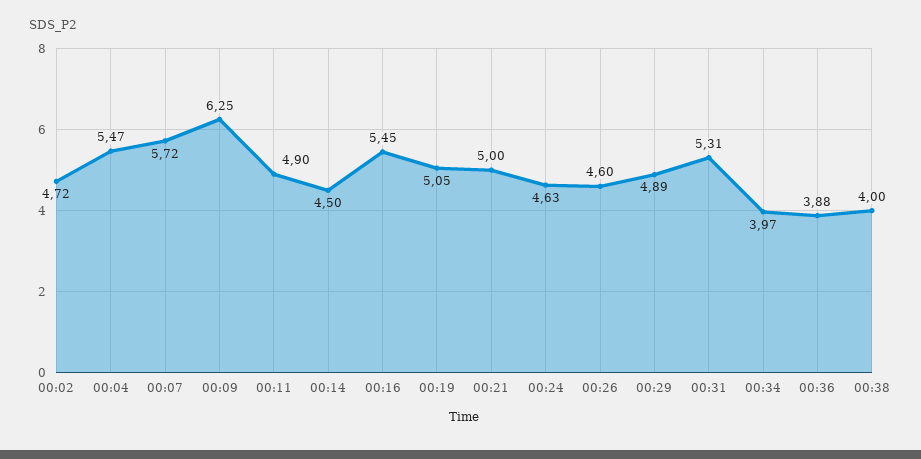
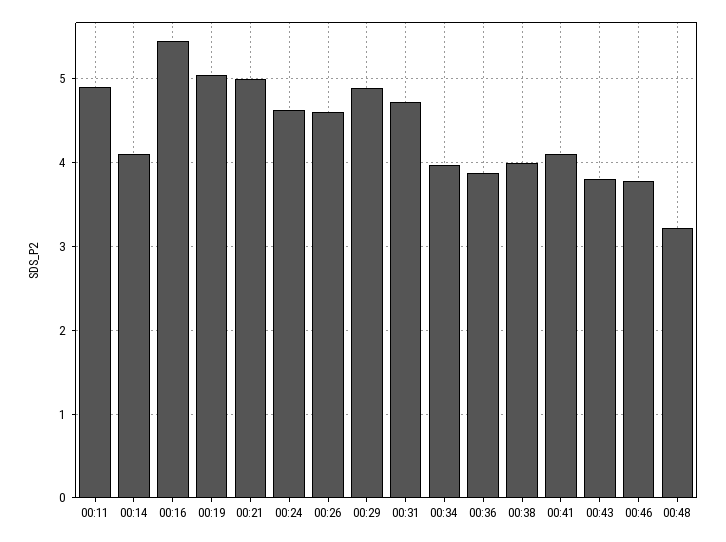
00:02: 4.72 -> none
00:04: 5.47 -> none
00:07: 5.72 -> none
00:09: 6.25 -> none
00:14: 4.5 -> 4.1
00:31: 5.31 -> 4.7
00:41: none -> 4.1
00:43: none -> 3.8
00:46: none -> 3.8
00:48: none -> 3.2

